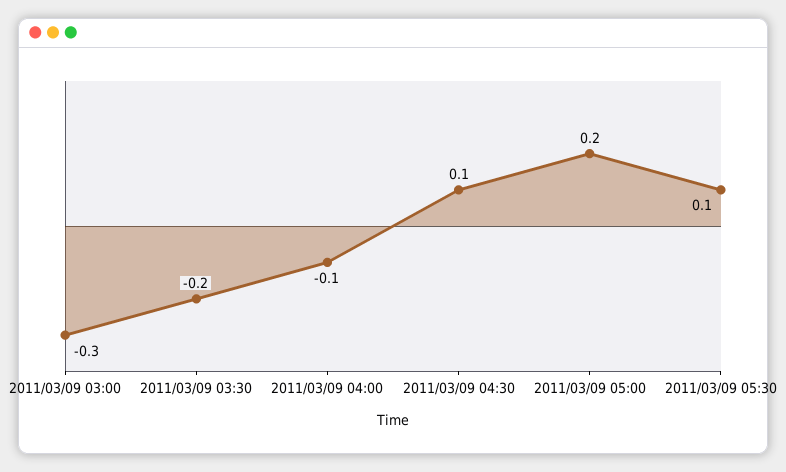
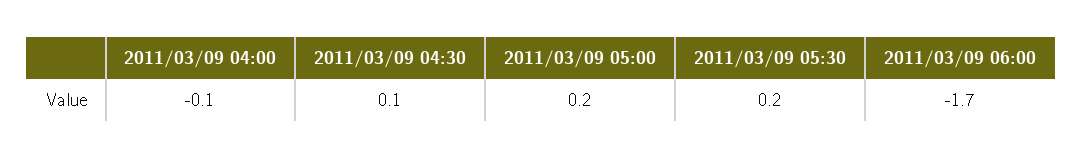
2011/03/09 03:00: -0.3 -> none
2011/03/09 03:30: -0.2 -> none
2011/03/09 05:30: 0.1 -> 0.2
2011/03/09 06:00: none -> -1.7

